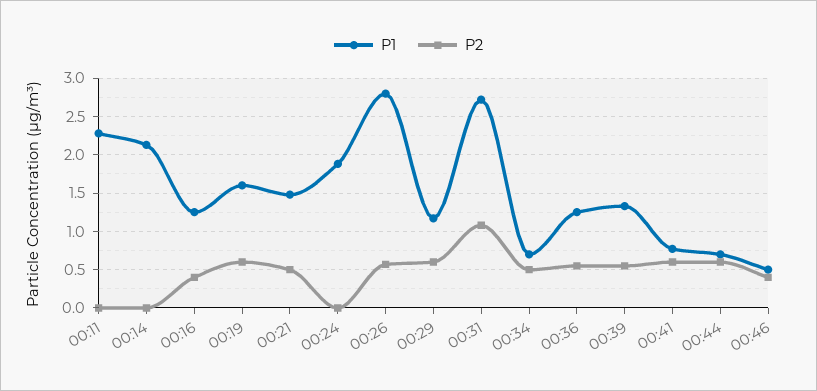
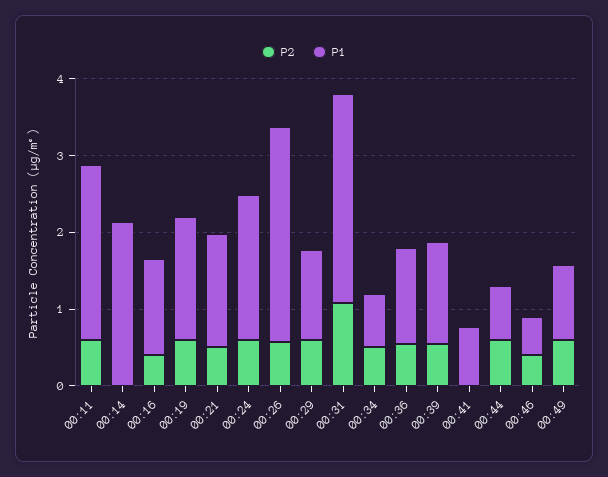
P2, 00:11: 0 -> 0.6
P2, 00:24: 0 -> 0.6
P2, 00:41: 0.6 -> 0
P2, 00:49: none -> 0.6
P1, 00:49: none -> 1

